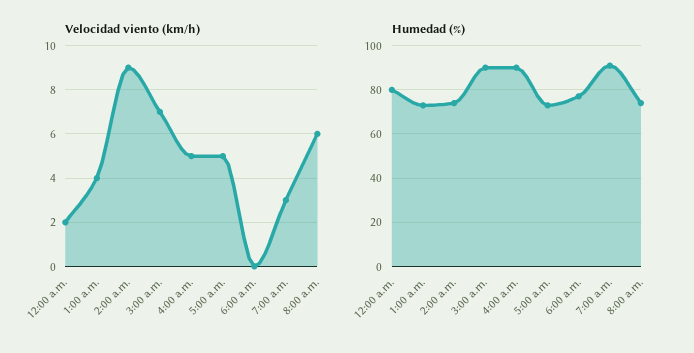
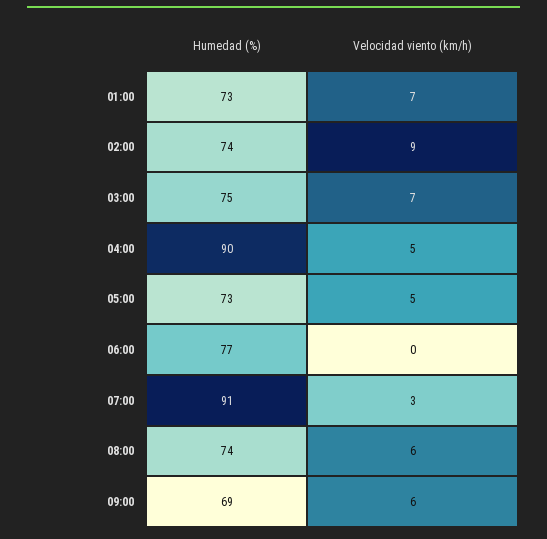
Velocidad viento (km/h), 12:00 a.m.: 2 -> none
Velocidad viento (km/h), 1:00 a.m.: 4 -> 7
Humedad (%), 12:00 a.m.: 80 -> none
Humedad (%), 3:00 a.m.: 90 -> 75
Humedad (%), 09:00: none -> 69
Velocidad viento (km/h), 09:00: none -> 6

